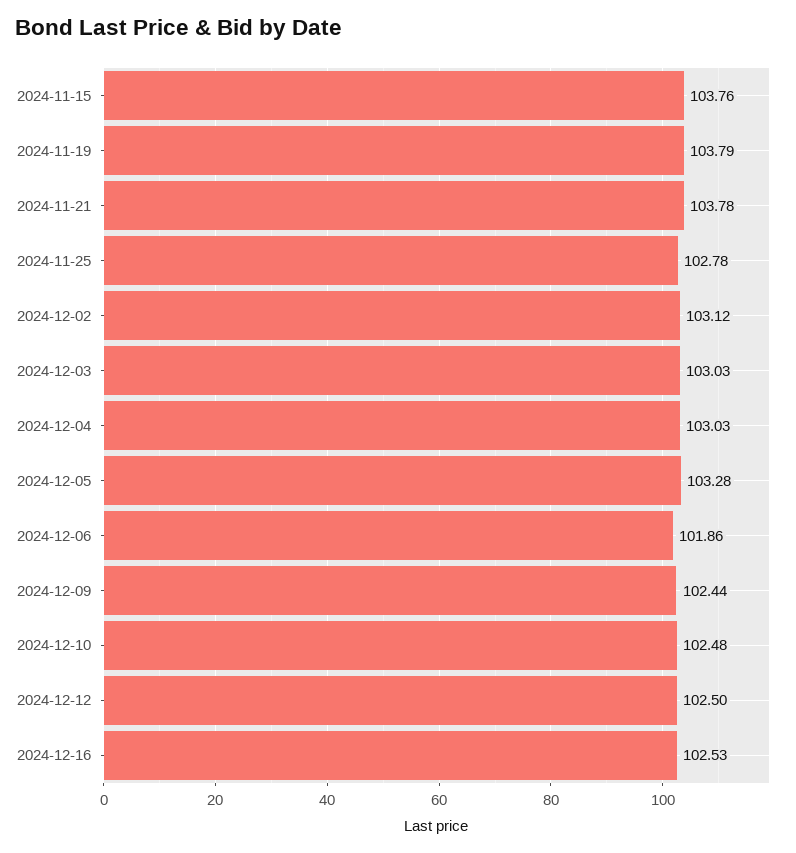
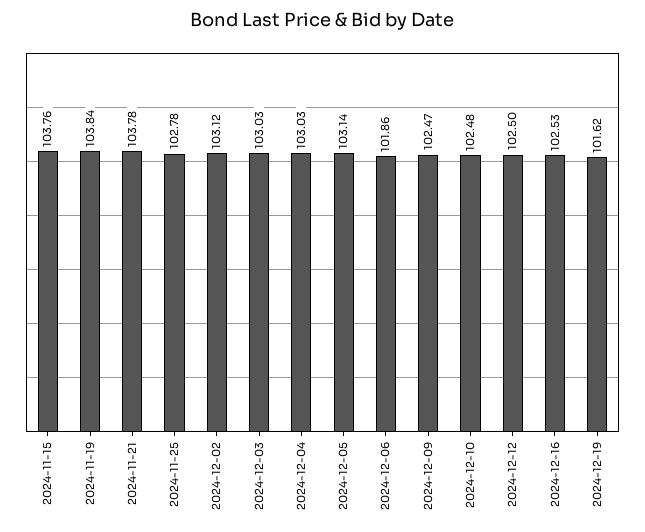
2024-11-19: 103.79 -> 103.84
2024-12-05: 103.28 -> 103.14
2024-12-09: 102.44 -> 102.47
2024-12-19: none -> 101.62

